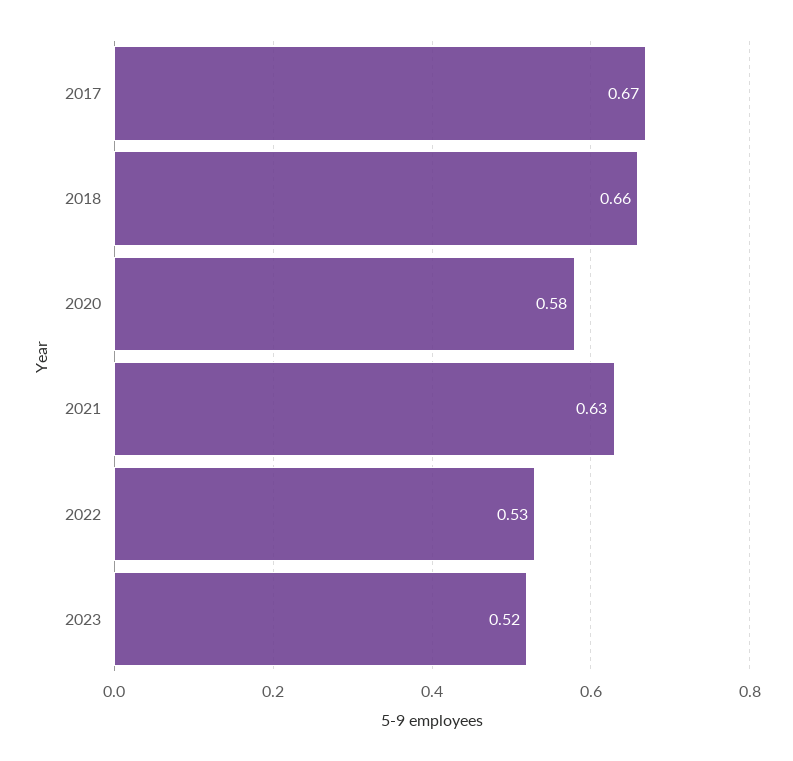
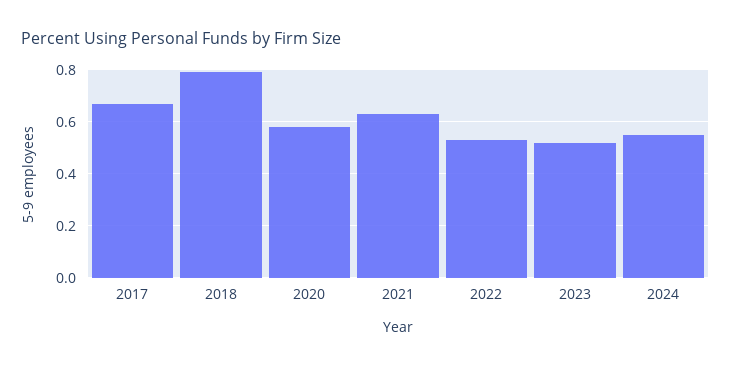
2018: 0.66 -> 0.8
2024: none -> 0.55

